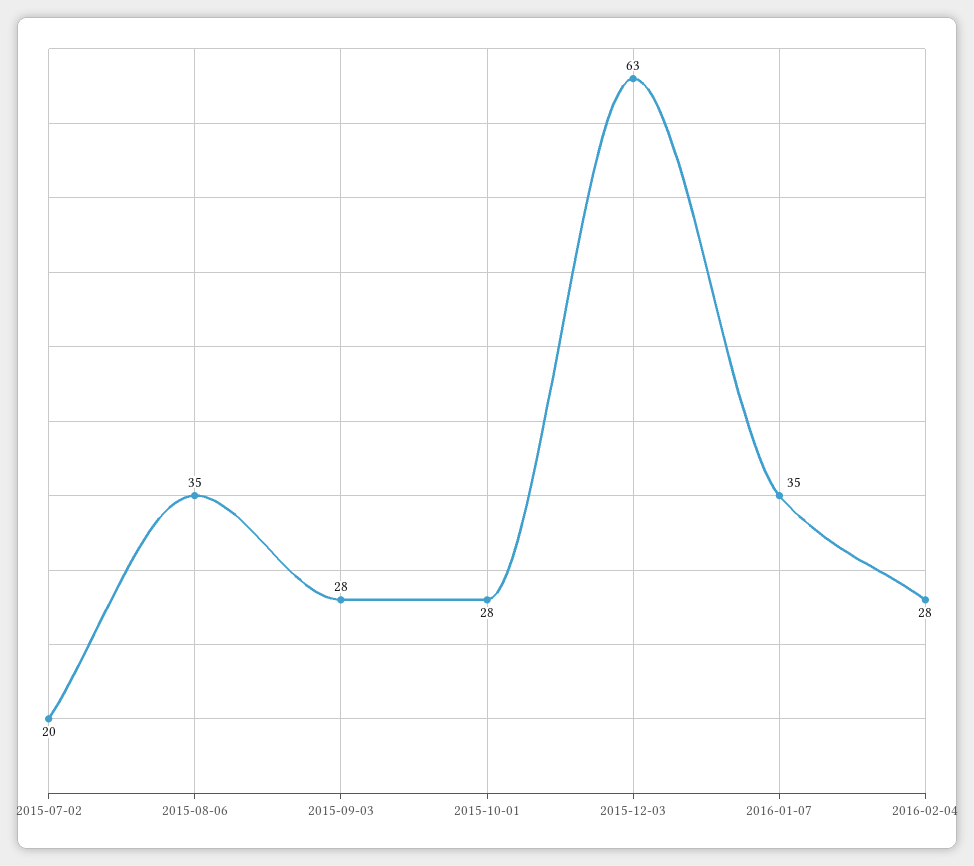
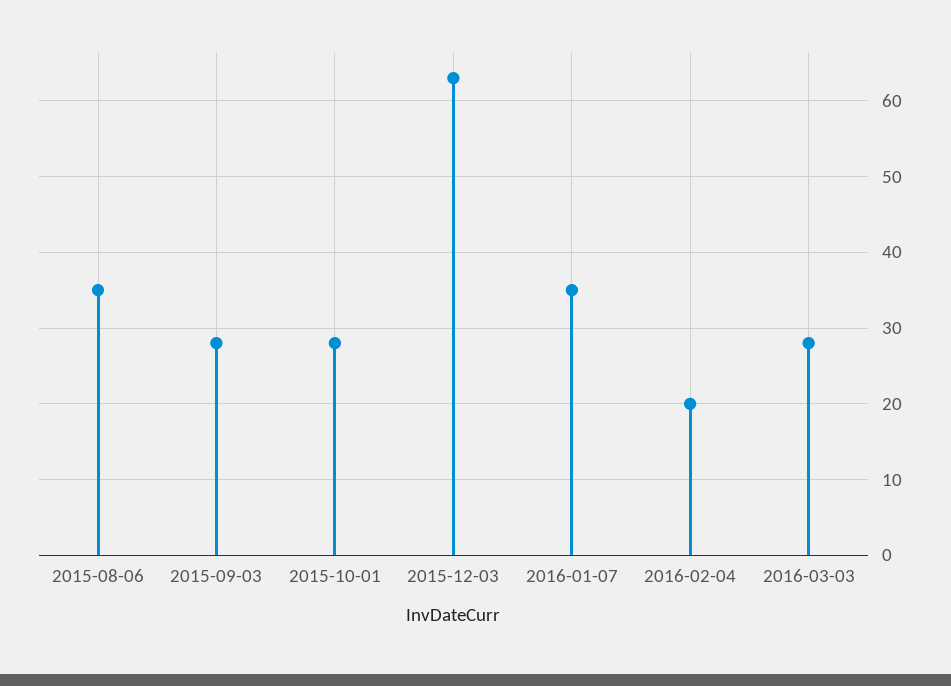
2015-07-02: 20 -> none
2016-02-04: 28 -> 20
2016-03-03: none -> 28

